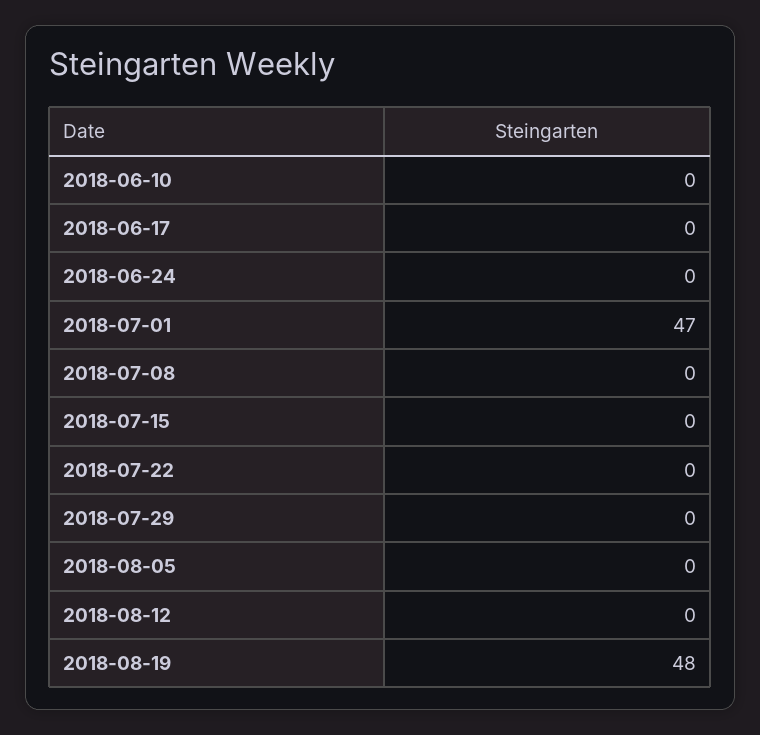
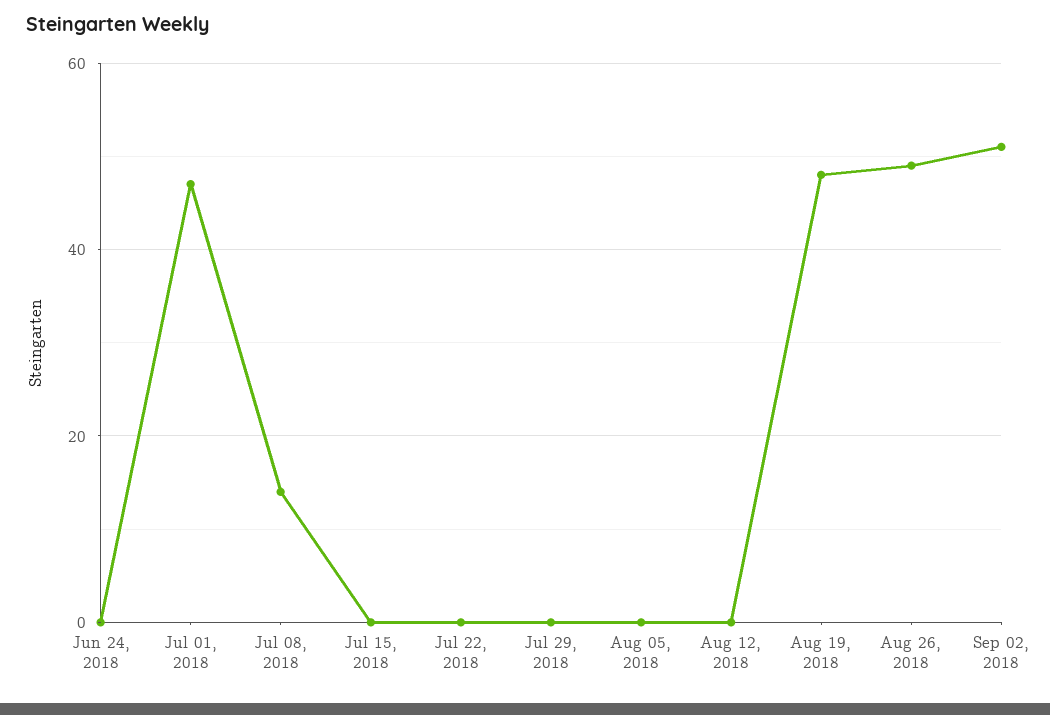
2018-06-10: 0 -> none
2018-06-17: 0 -> none
2018-07-08: 0 -> 15
Aug 26, 2018: none -> 50
Sep 02, 2018: none -> 50

